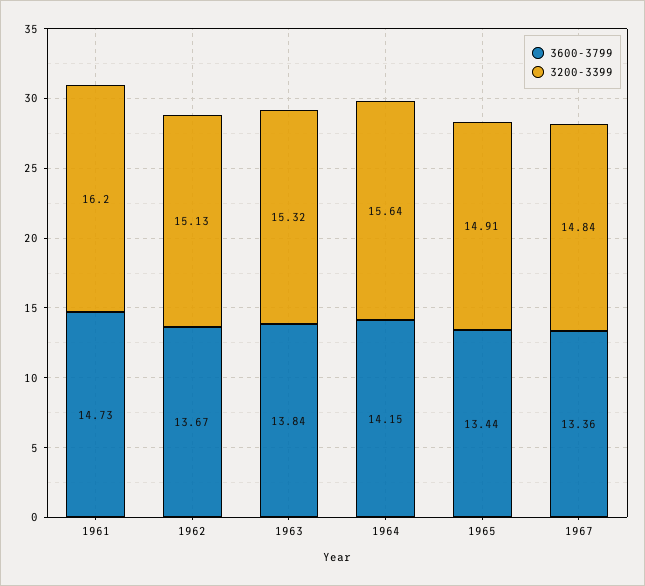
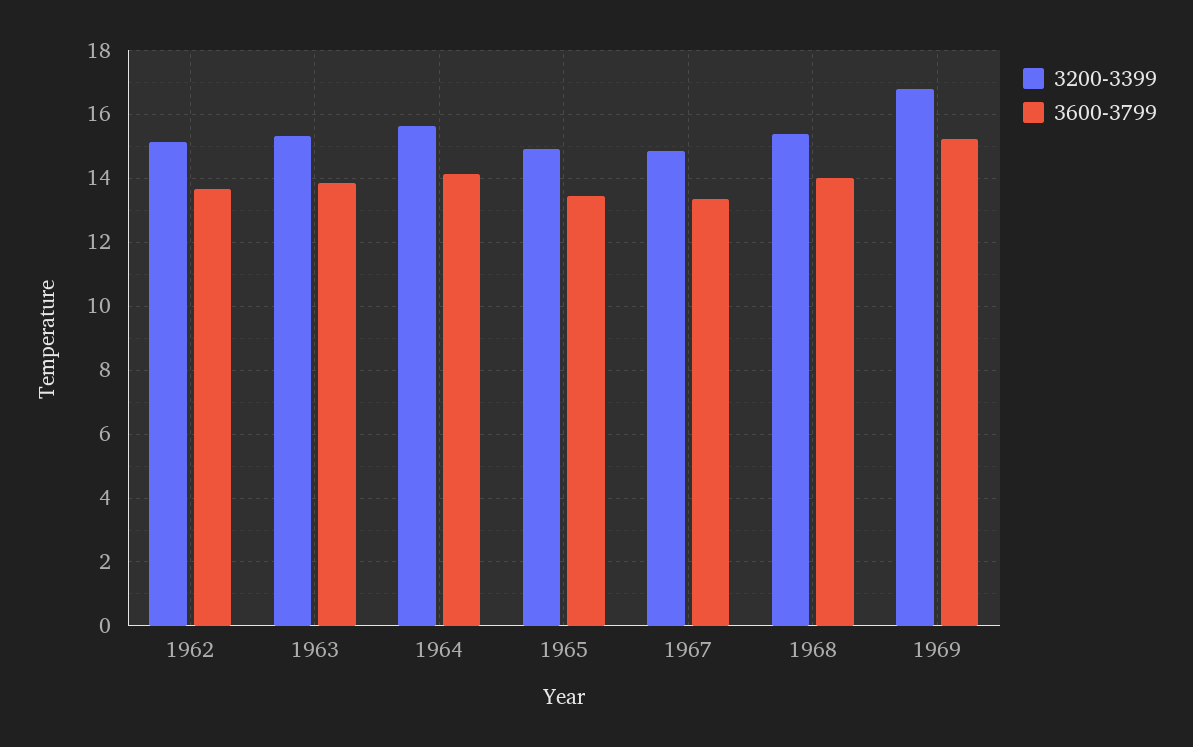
3600-3799, 1961: 14.73 -> none
3200-3399, 1961: 16.2 -> none
3200-3399, 1968: none -> 15.4
3600-3799, 1968: none -> 14
3200-3399, 1969: none -> 16.8
3600-3799, 1969: none -> 15.2

